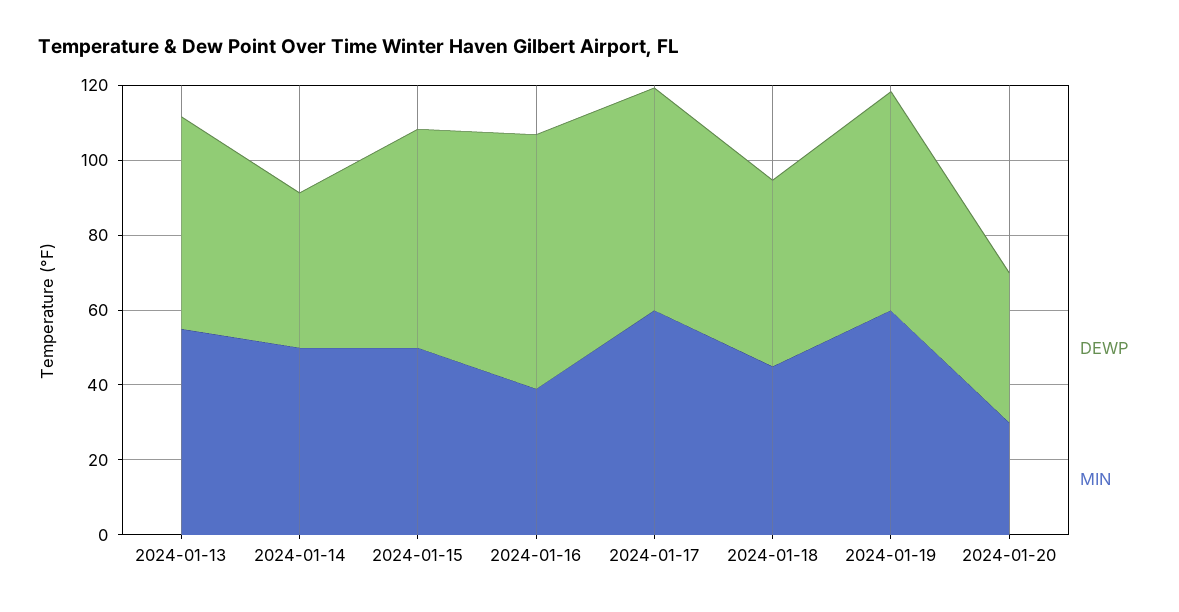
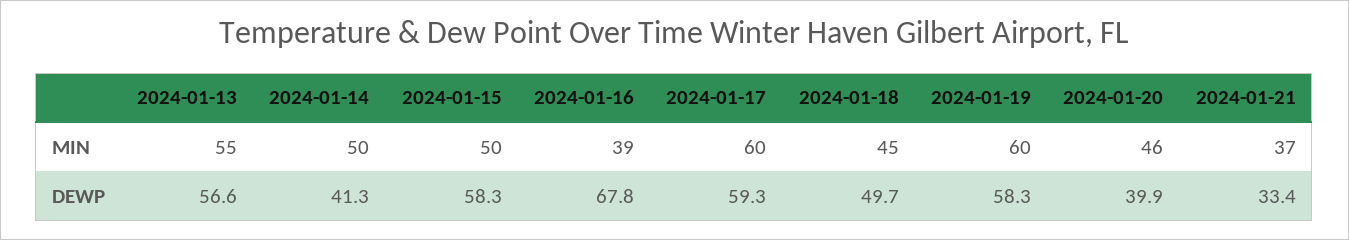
MIN, 2024-01-20: 30 -> 46
MIN, 2024-01-21: none -> 37
DEWP, 2024-01-21: none -> 33.4

